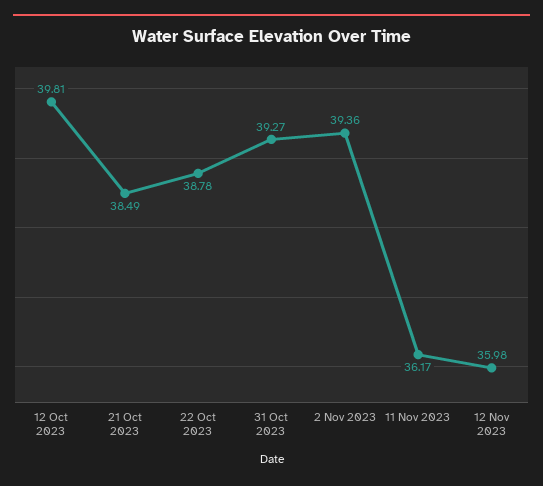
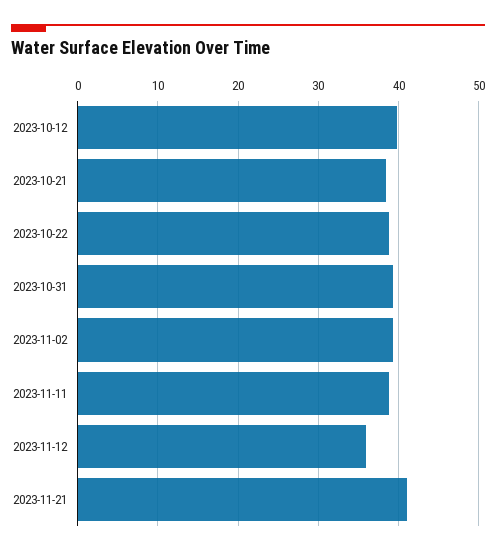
11 Nov 2023: 36.17 -> 39
2023-11-21: none -> 41

